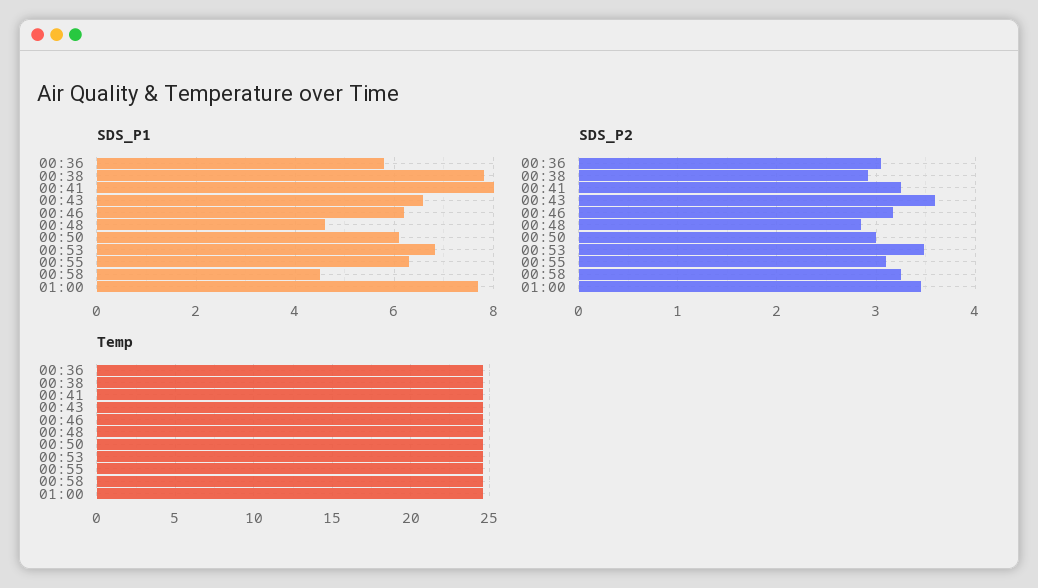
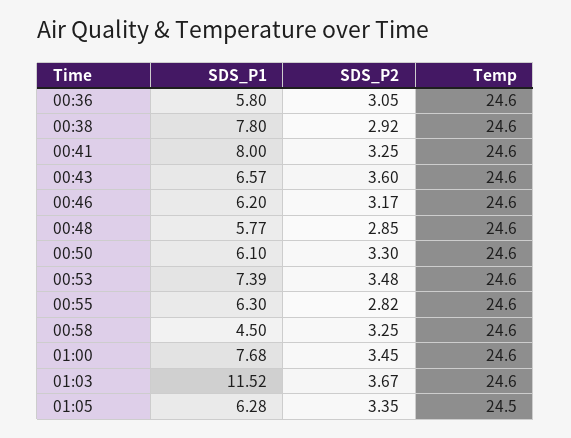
SDS_P1, 00:48: 4.6 -> 5.77
SDS_P1, 00:53: 6.8 -> 7.39
SDS_P2, 00:50: 3 -> 3.3
SDS_P2, 00:55: 3.1 -> 2.82
SDS_P1, 01:03: none -> 11.52
SDS_P2, 01:03: none -> 3.67
Temp, 01:03: none -> 24.6
SDS_P1, 01:05: none -> 6.28
SDS_P2, 01:05: none -> 3.35
Temp, 01:05: none -> 24.5

